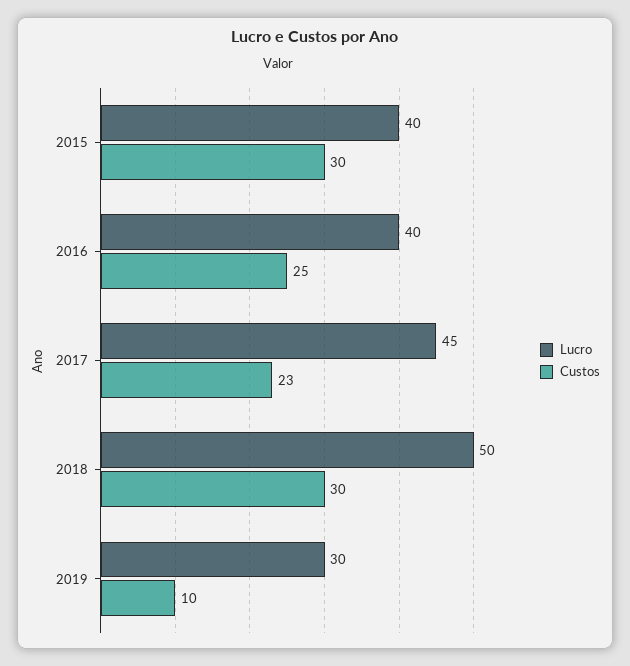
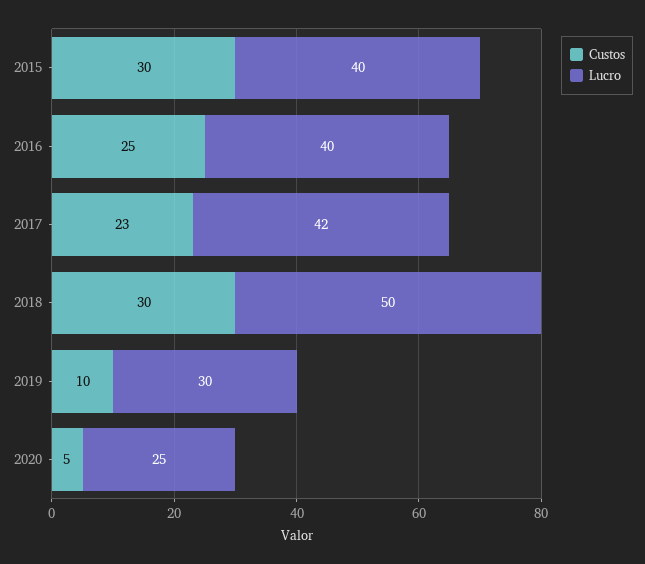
Lucro, 2017: 45 -> 42
Custos, 2020: none -> 5
Lucro, 2020: none -> 25

